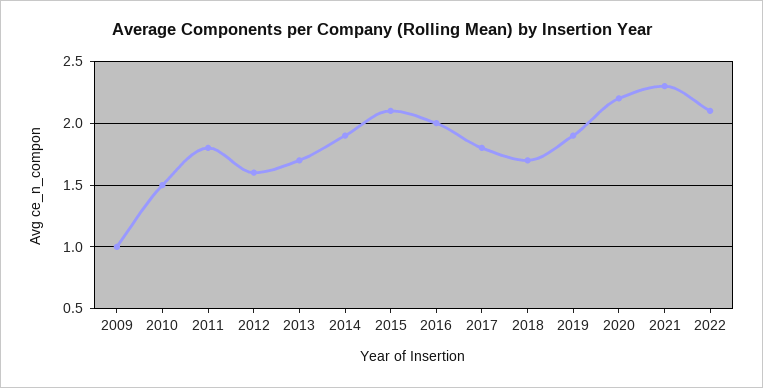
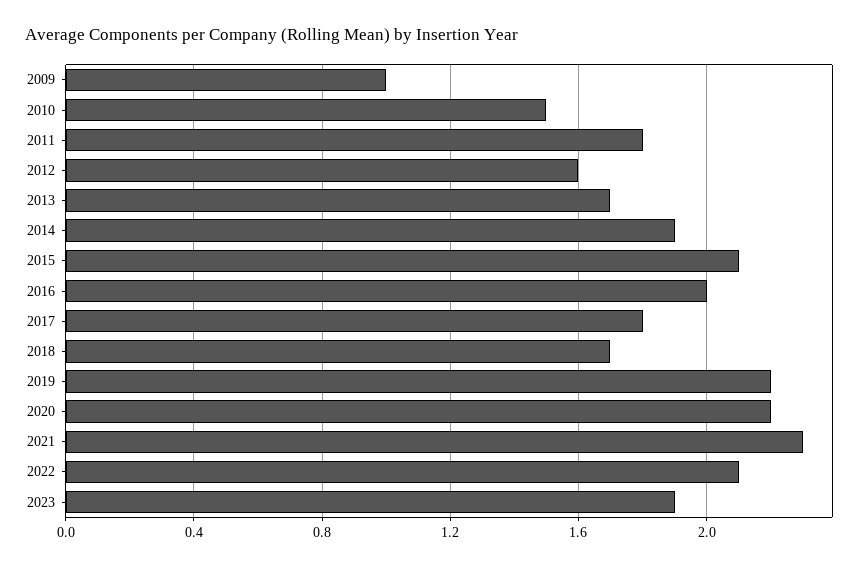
2019: 1.9 -> 2.2
2023: none -> 1.9

